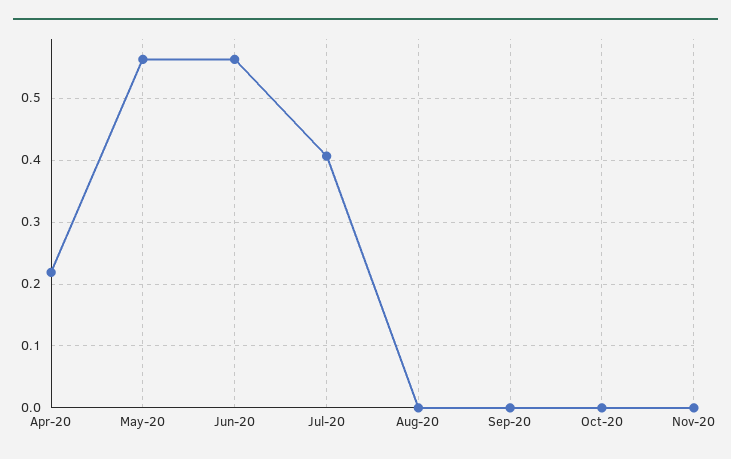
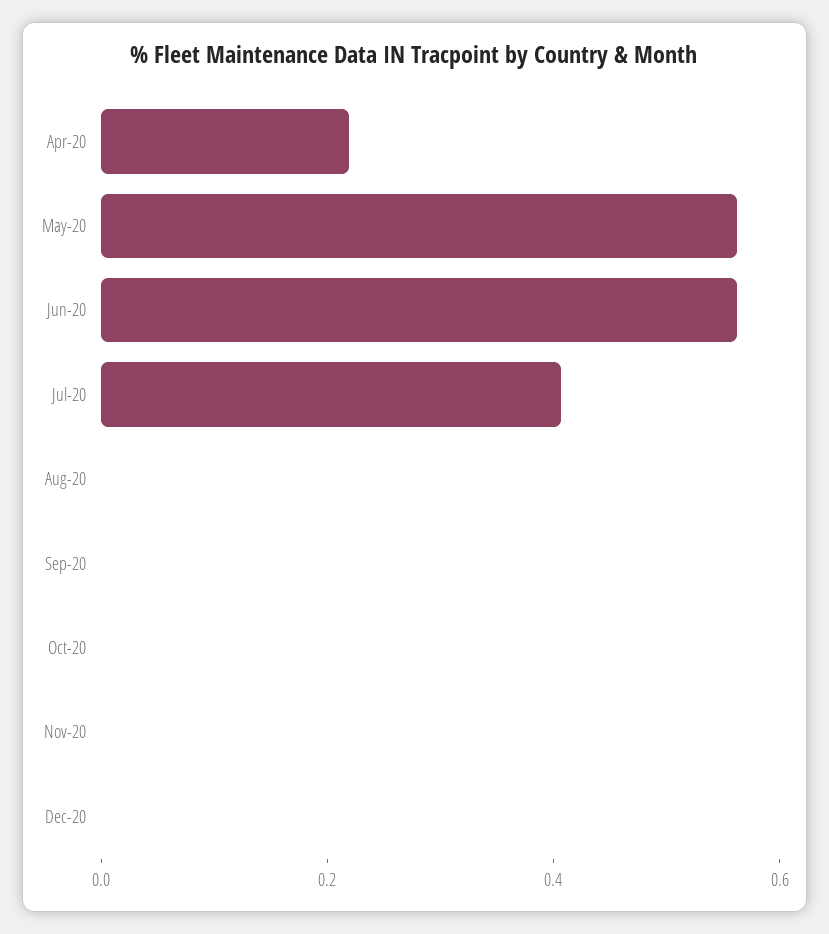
Dec-20: none -> 0

